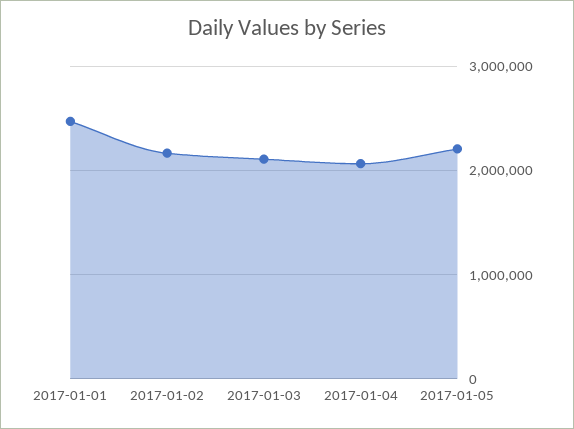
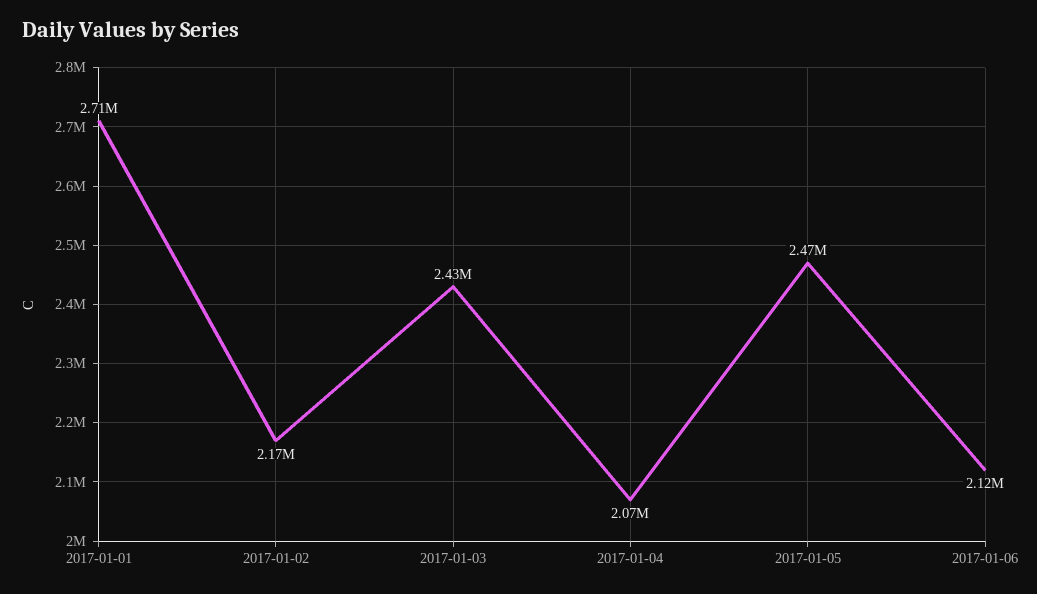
2017-01-01: 2500000 -> 2710000
2017-01-03: 2100000 -> 2430000
2017-01-05: 2200000 -> 2470000
2017-01-06: none -> 2120000

